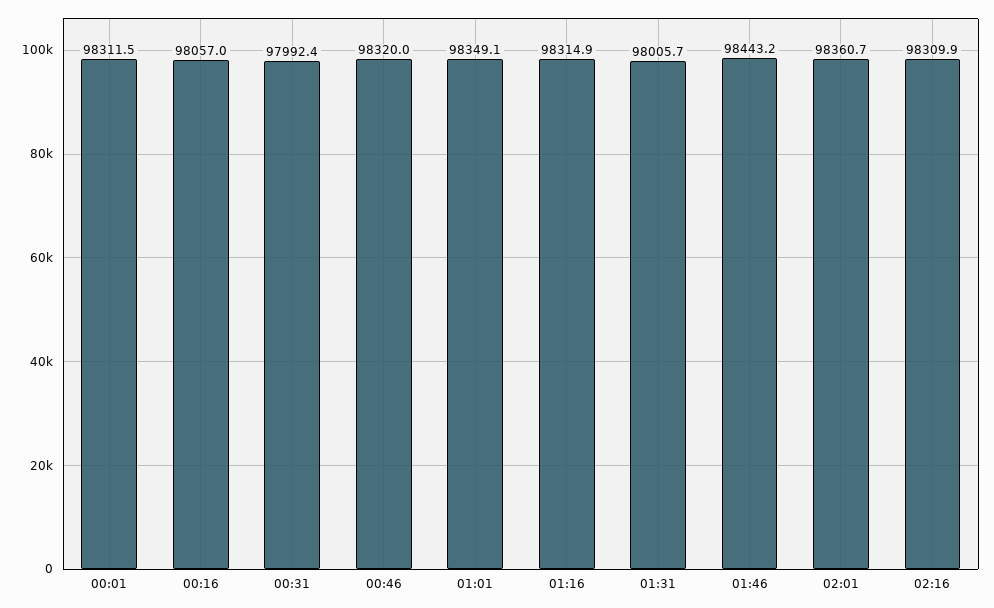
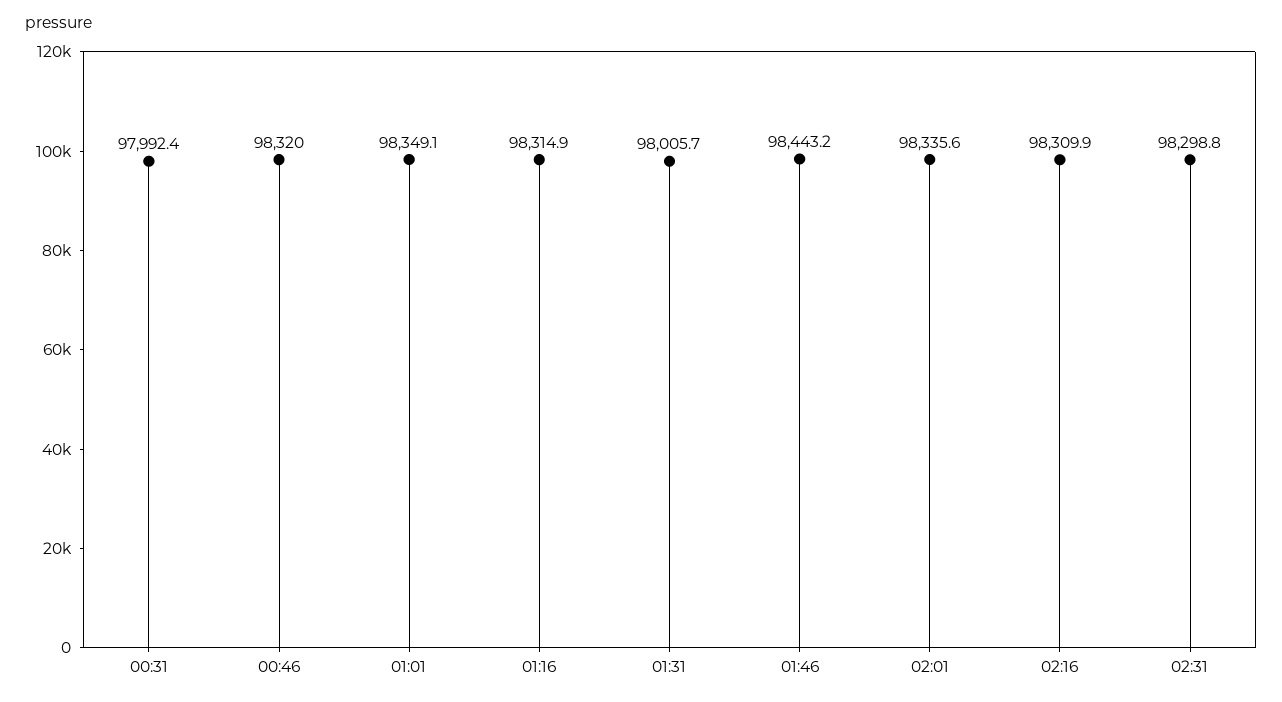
00:01: 98311.5 -> none
00:16: 98057 -> none
02:01: 98360.7 -> 98335.6
02:31: none -> 98298.8

